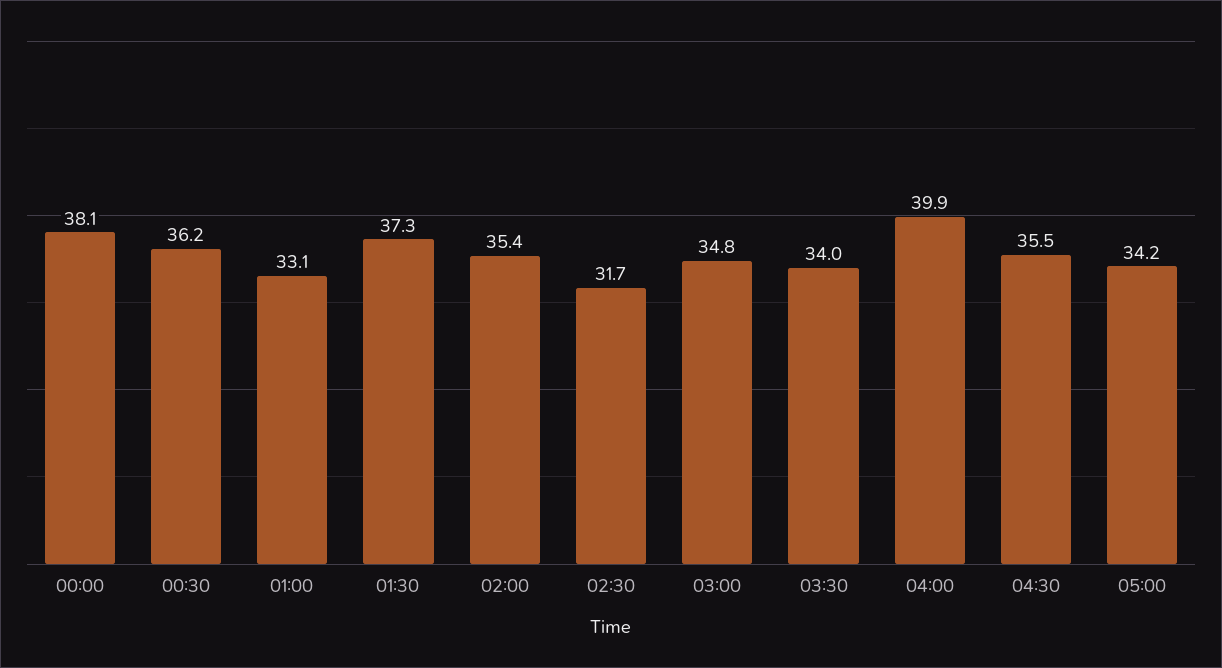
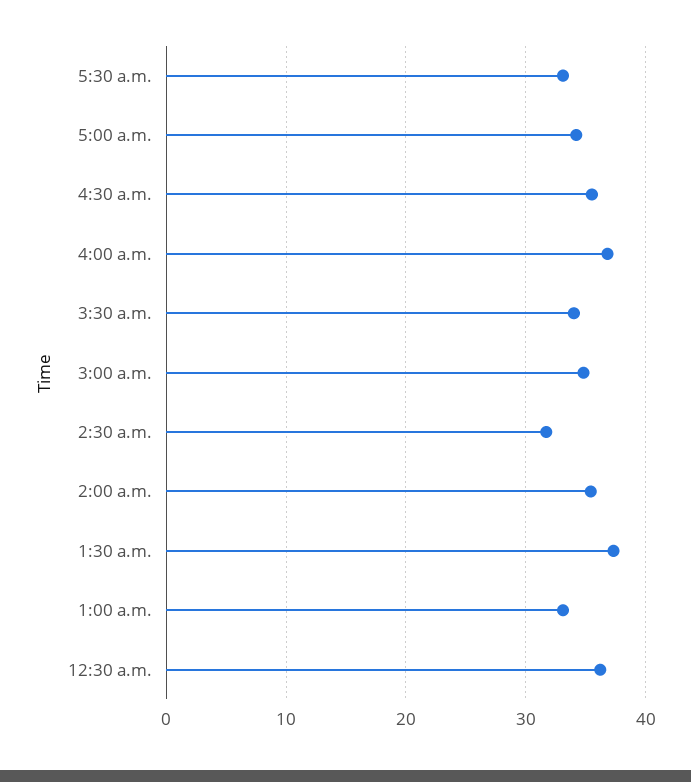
00:00: 38.1 -> none
04:00: 39.9 -> 37
5:30 a.m.: none -> 33

